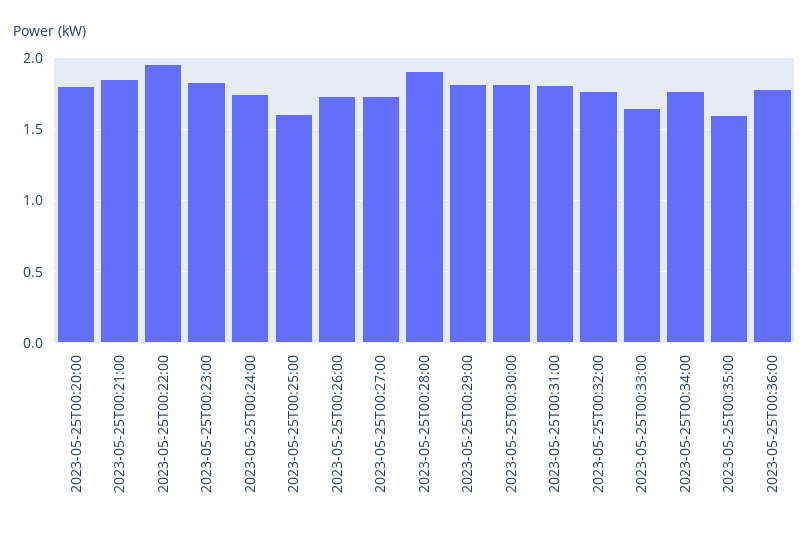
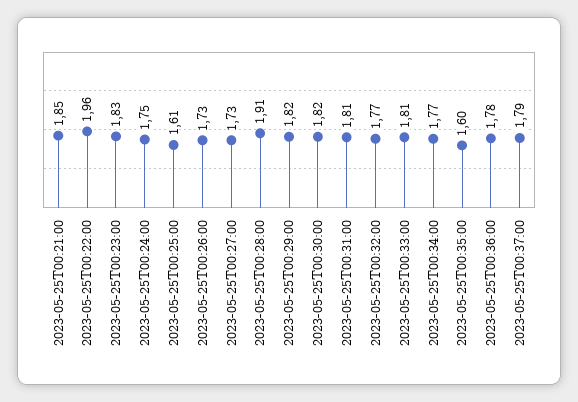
2023-05-25T00:20:00: 1.8 -> none
2023-05-25T00:33:00: 1.65 -> 1.81
2023-05-25T00:37:00: none -> 1.79

